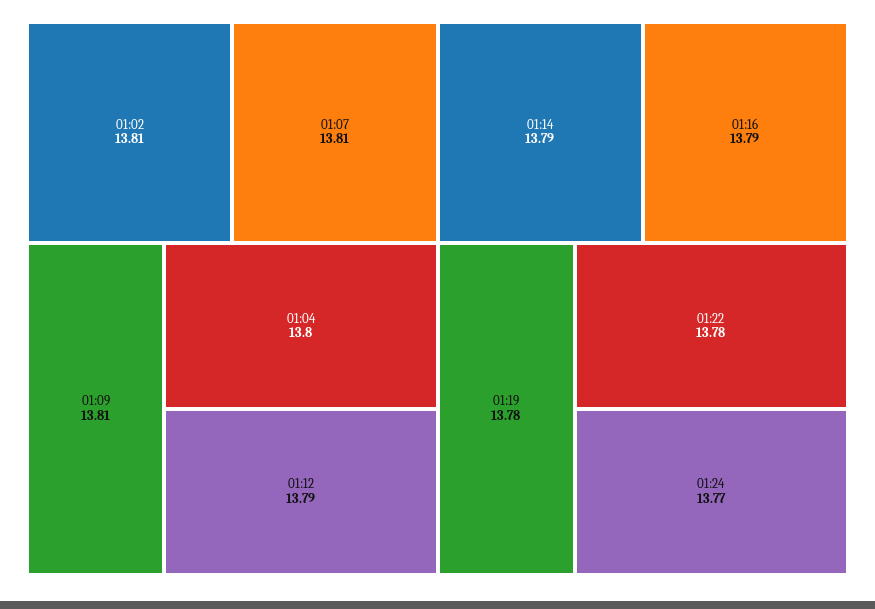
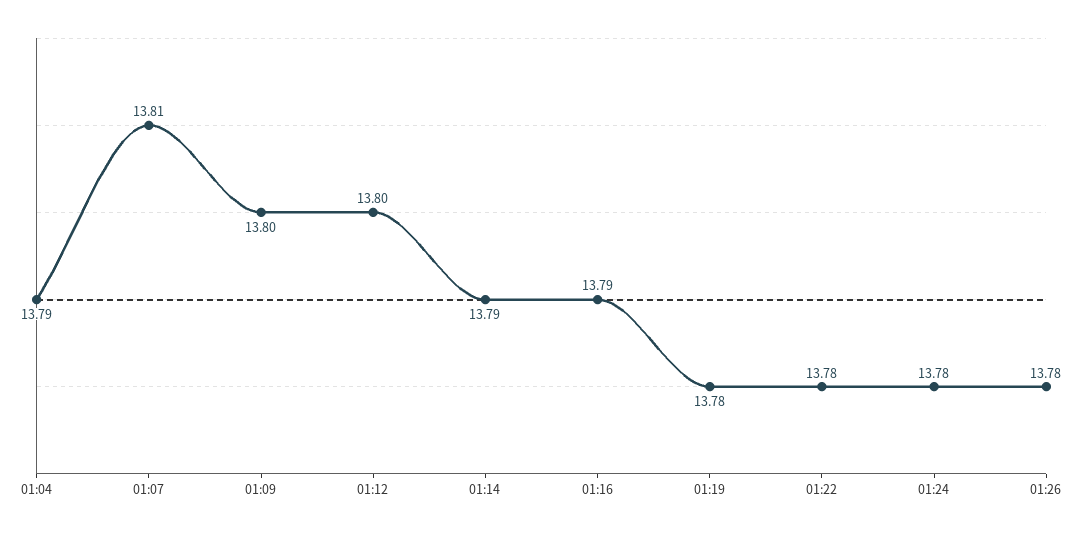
01:02: 13.81 -> none
01:09: 13.81 -> 13.8
01:04: 13.8 -> 13.79
01:12: 13.79 -> 13.8
01:24: 13.77 -> 13.78
01:26: none -> 13.78

